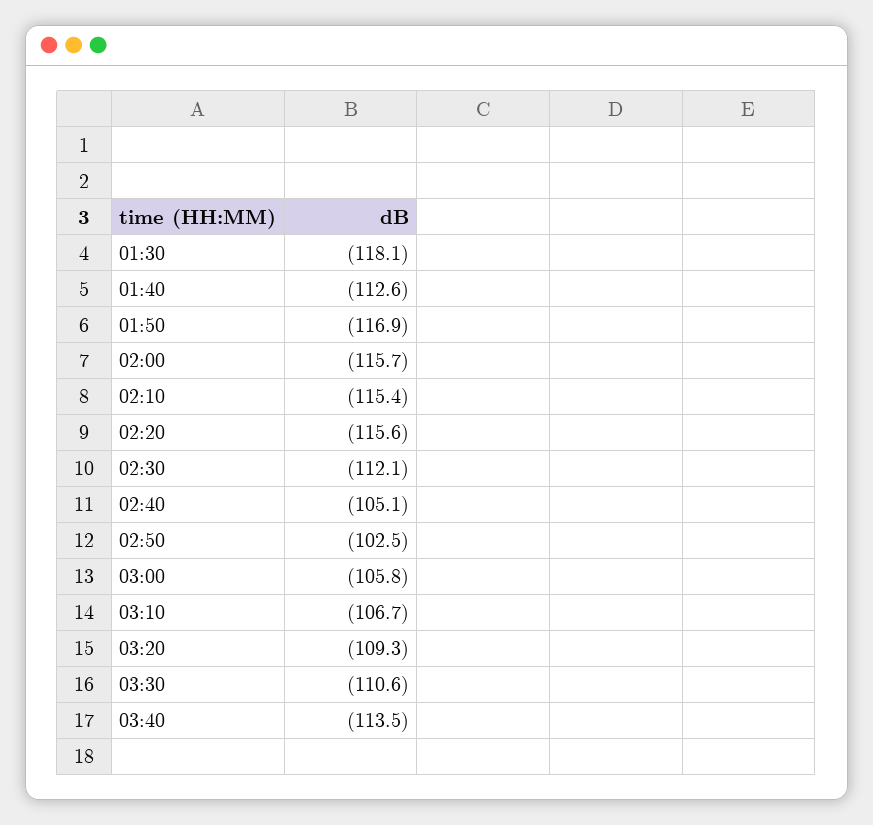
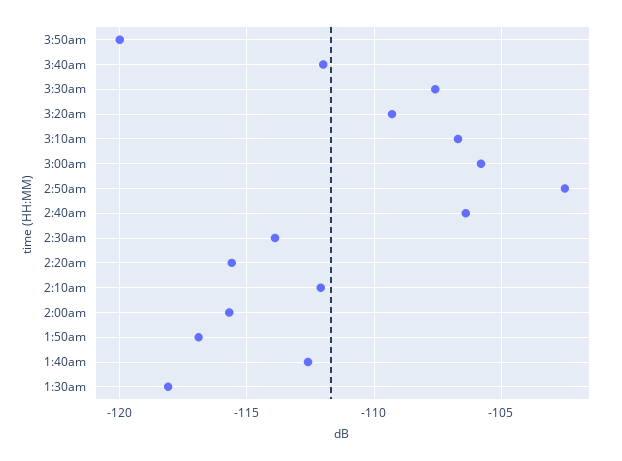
02:10: -115.4 -> -112
02:30: -112.1 -> -114
02:40: -105.1 -> -106.5
03:30: -110.6 -> -107.5
03:40: -113.5 -> -112
3:50am: none -> -120

